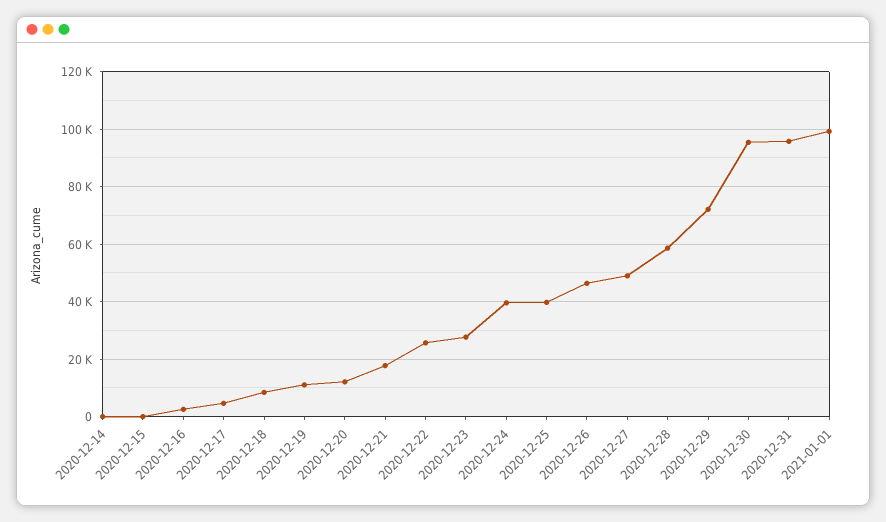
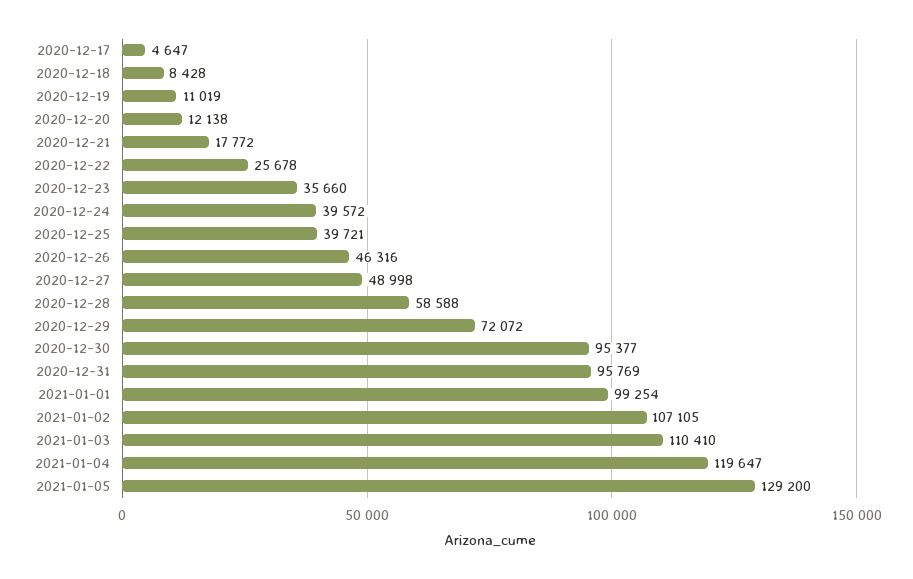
2020-12-14: 0 -> none
2020-12-15: 0 -> none
2020-12-16: 2500 -> none
2020-12-23: 27500 -> 35660
2021-01-02: none -> 107105
2021-01-03: none -> 110410
2021-01-04: none -> 119647
2021-01-05: none -> 129200

